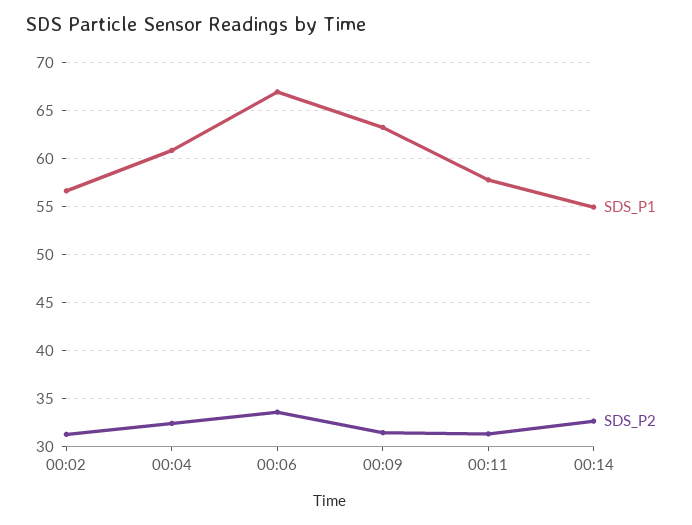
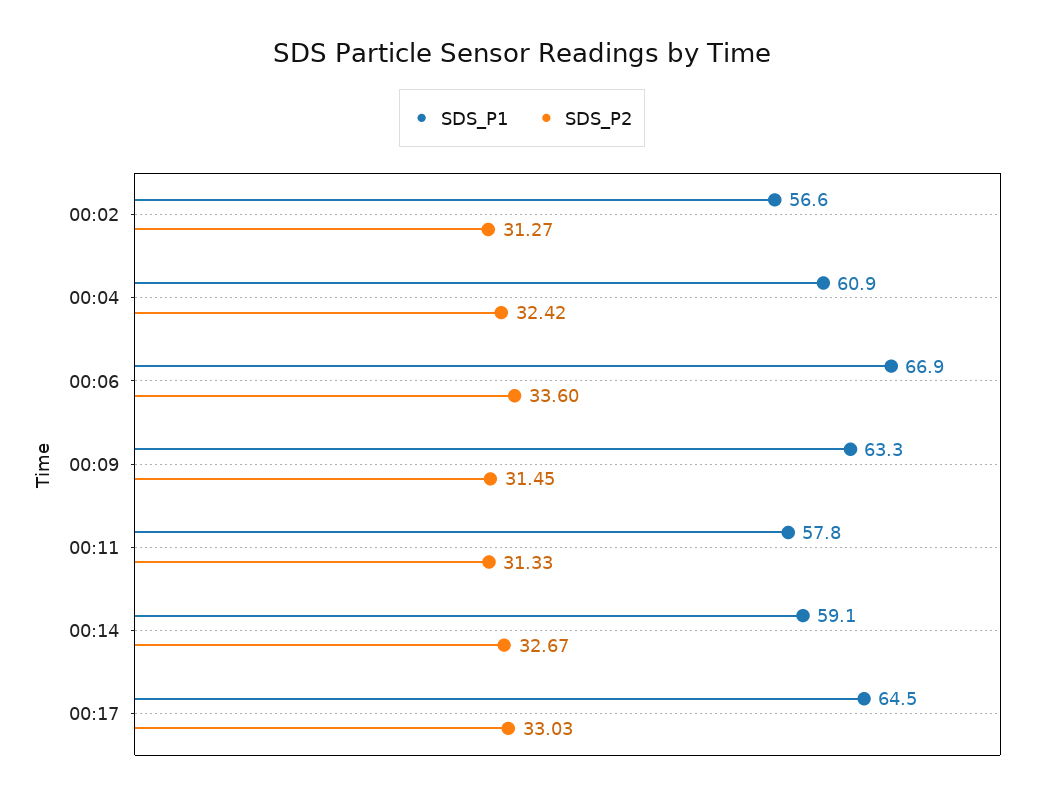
SDS_P1, 00:14: 55 -> 59.1
SDS_P1, 00:17: none -> 64.5
SDS_P2, 00:17: none -> 33.03

